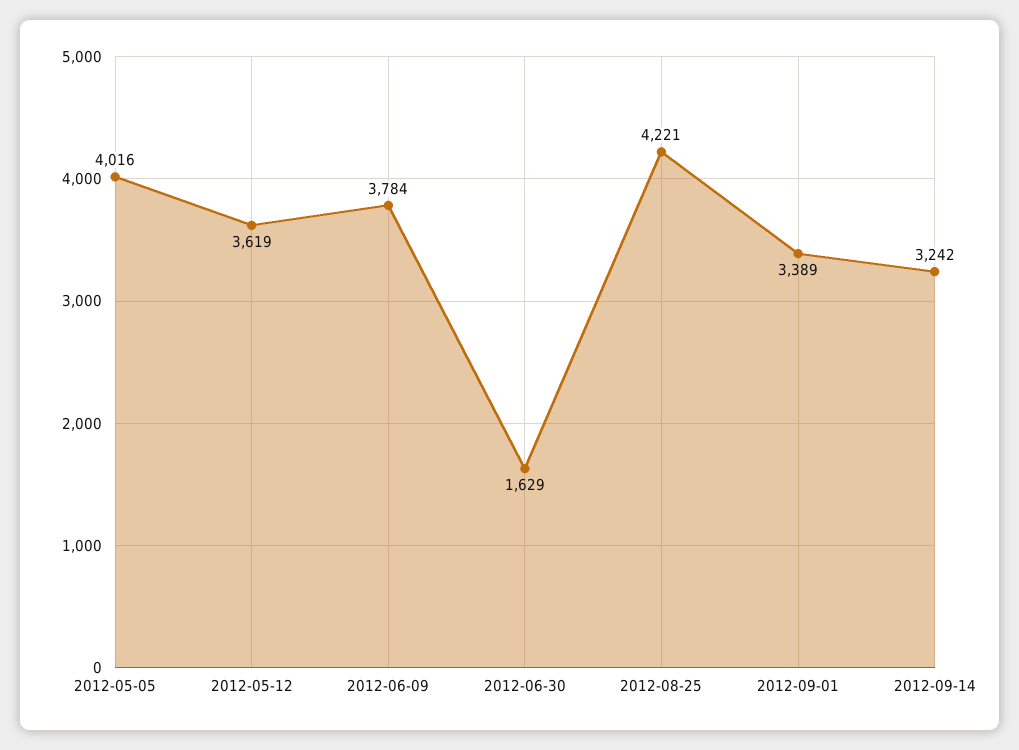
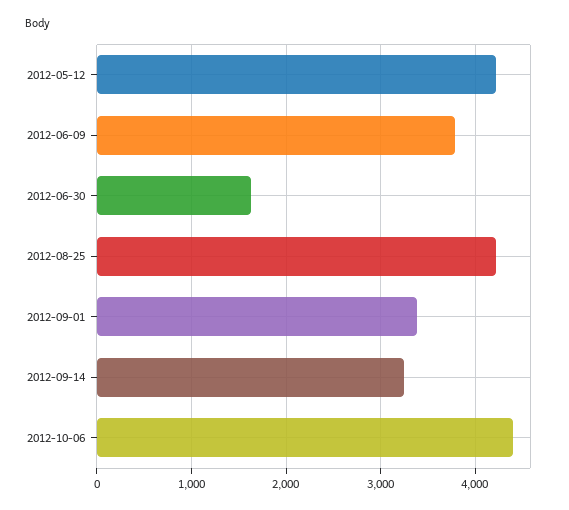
2012-05-05: 4016 -> none
2012-05-12: 3619 -> 4200
2012-10-06: none -> 4400

